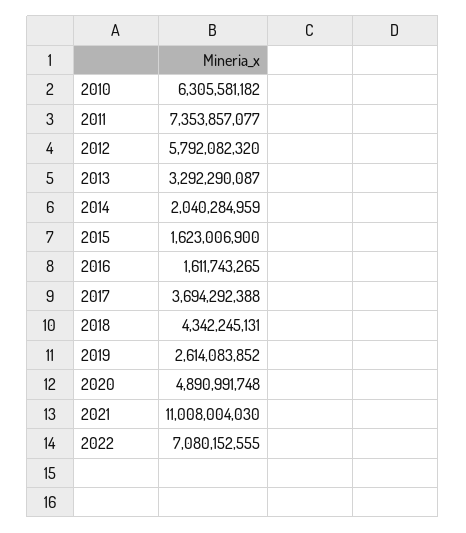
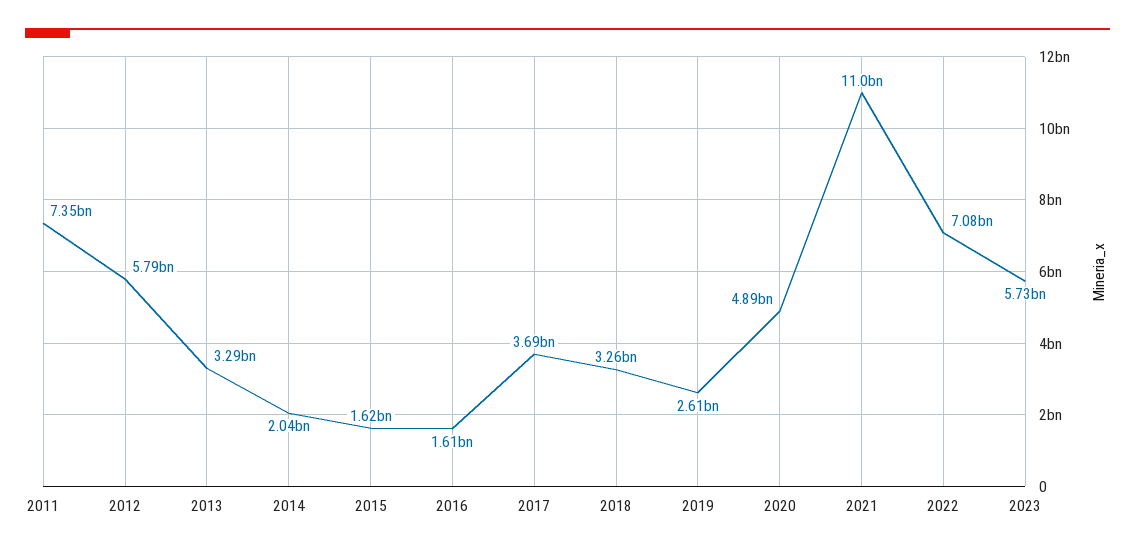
2010: 6305581182 -> none
2018: 4342245131 -> 3260000000
2023: none -> 5730000000

